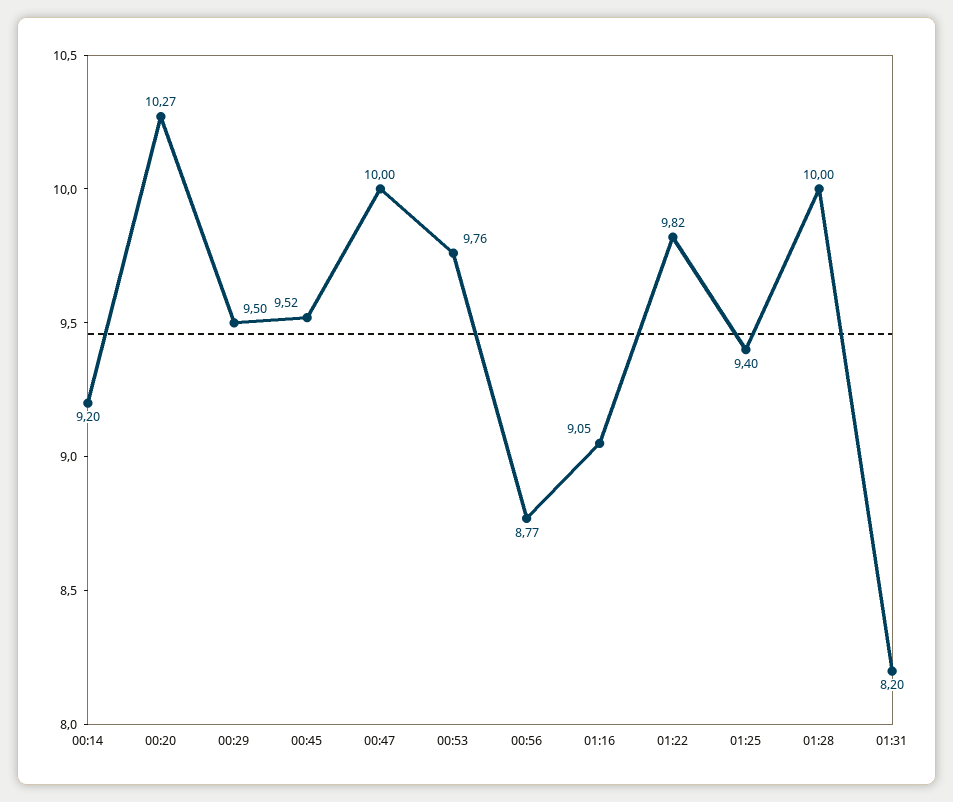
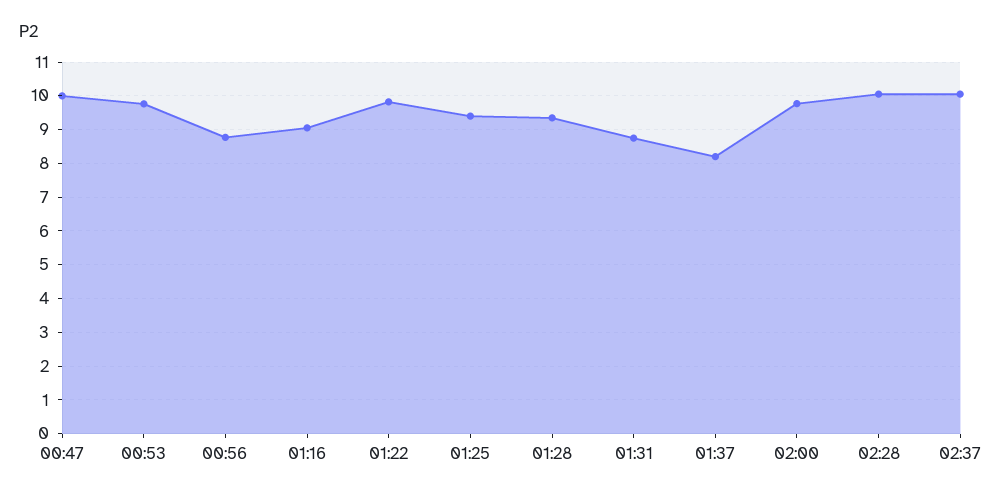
00:14: 9.2 -> none
00:20: 10.27 -> none
00:29: 9.5 -> none
00:45: 9.52 -> none
01:28: 10 -> 9.4
01:31: 8.2 -> 8.8
01:37: none -> 8.2
02:00: none -> 9.8
02:28: none -> 10
02:37: none -> 10

